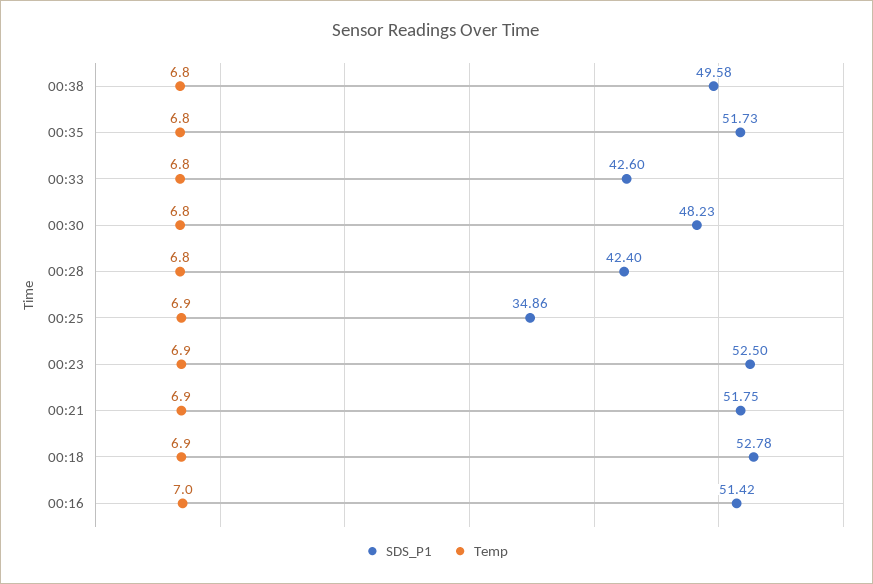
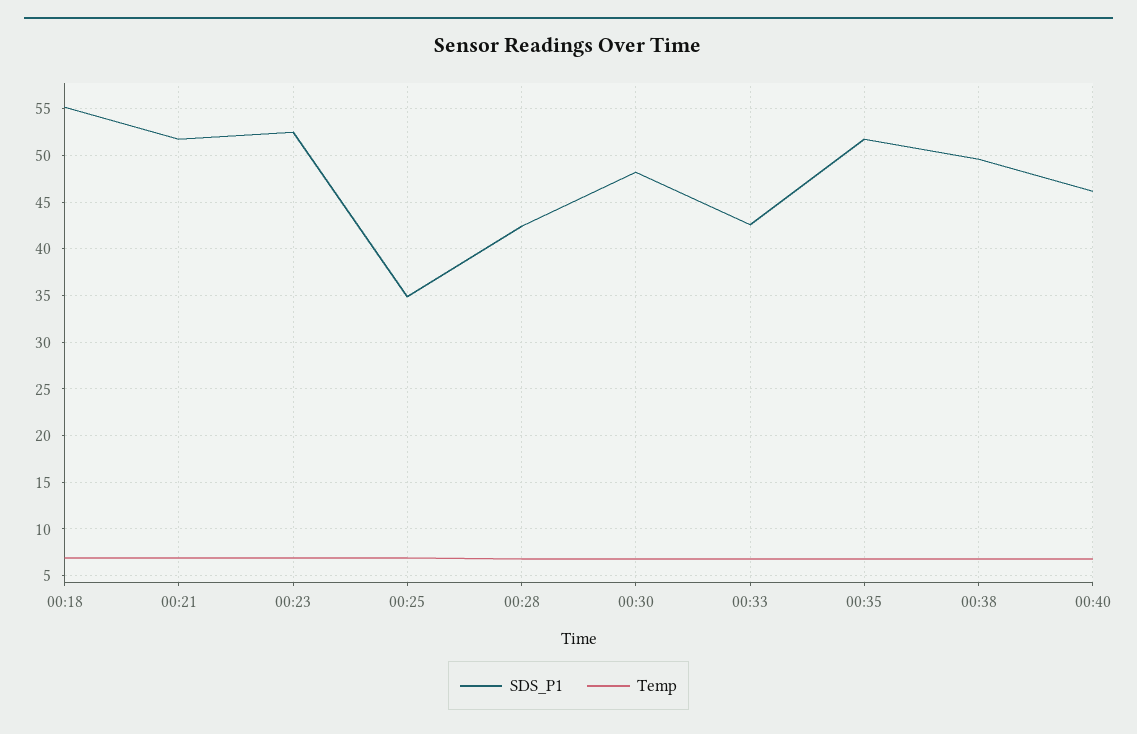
SDS_P1, 00:18: 52.78 -> 55
SDS_P1, 00:16: 51.42 -> none
Temp, 00:16: 7 -> none
SDS_P1, 00:40: none -> 46
Temp, 00:40: none -> 7

